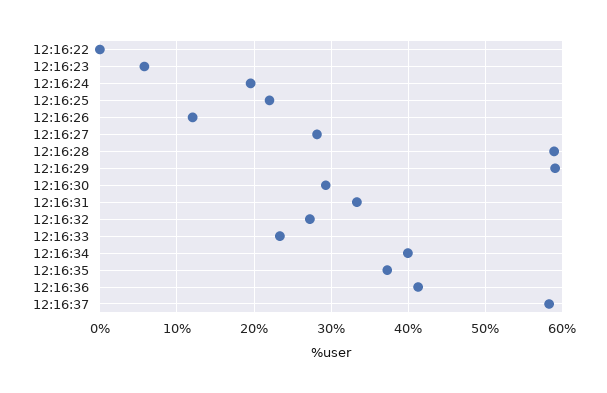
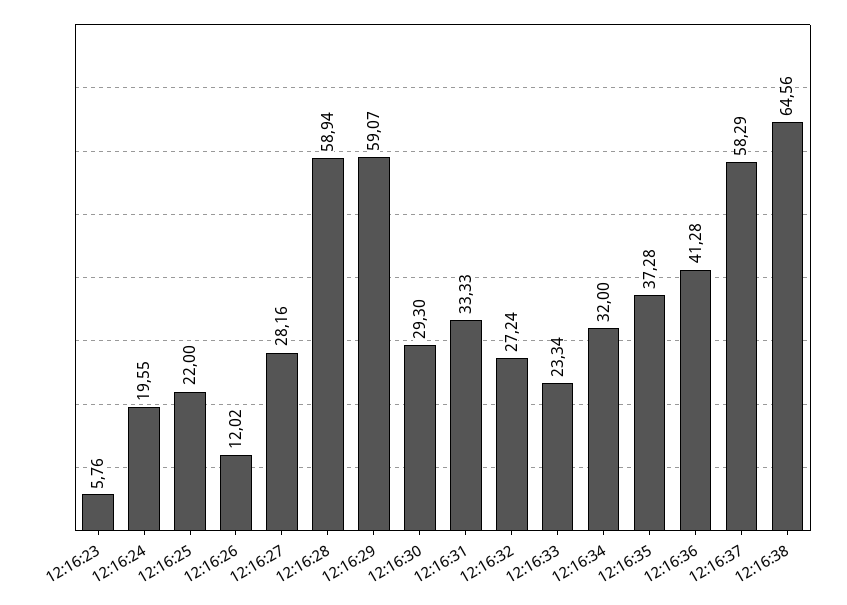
12:16:22: 0 -> none
12:16:34: 40 -> 32
12:16:38: none -> 64.56

